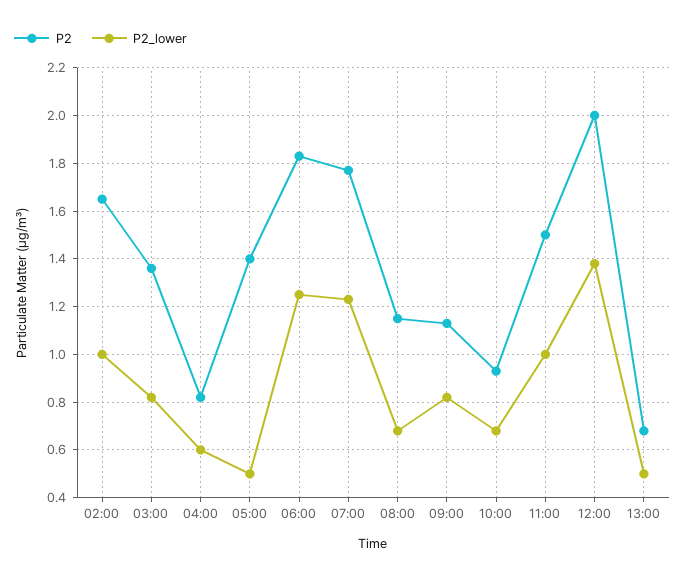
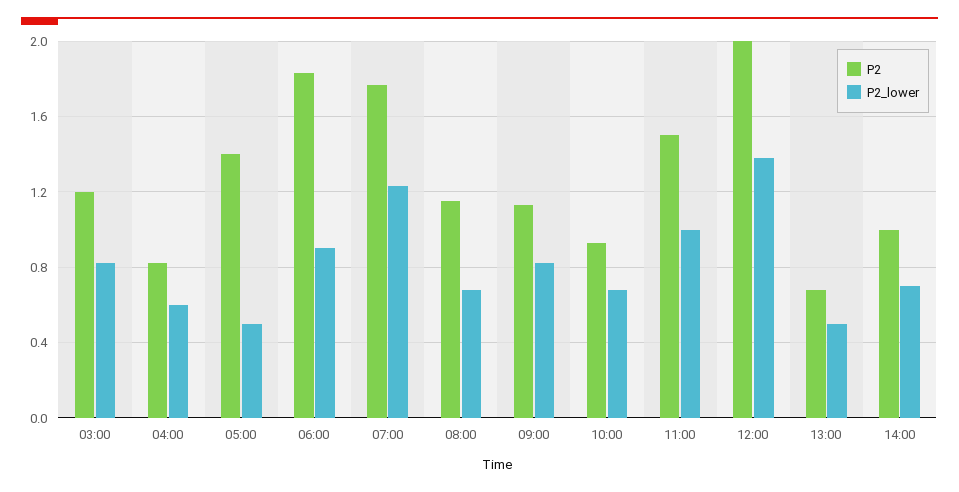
P2, 02:00: 1.65 -> none
P2_lower, 02:00: 1 -> none
P2, 03:00: 1.35 -> 1.2
P2_lower, 06:00: 1.25 -> 0.9
P2, 14:00: none -> 1
P2_lower, 14:00: none -> 0.7

